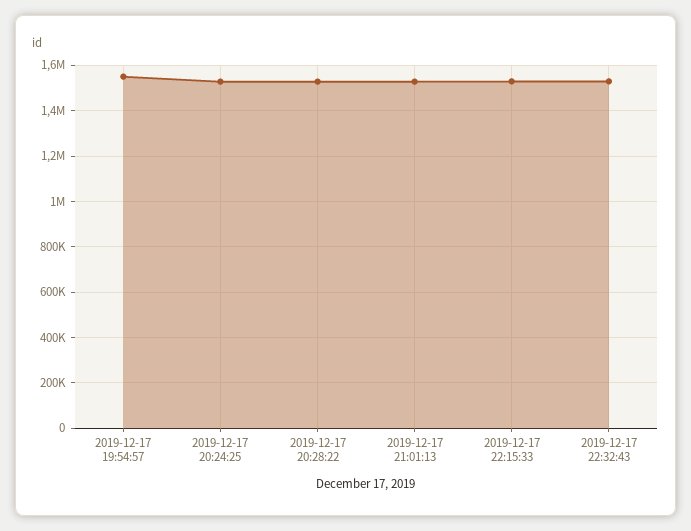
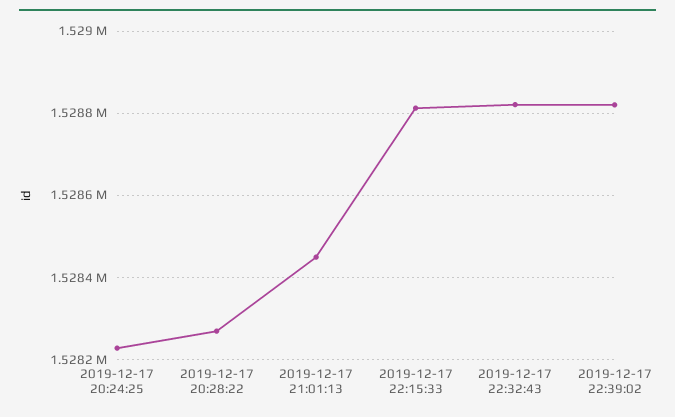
2019-12-17 19:54:57: 1550000 -> none
2019-12-17 22:39:02: none -> 1528820

